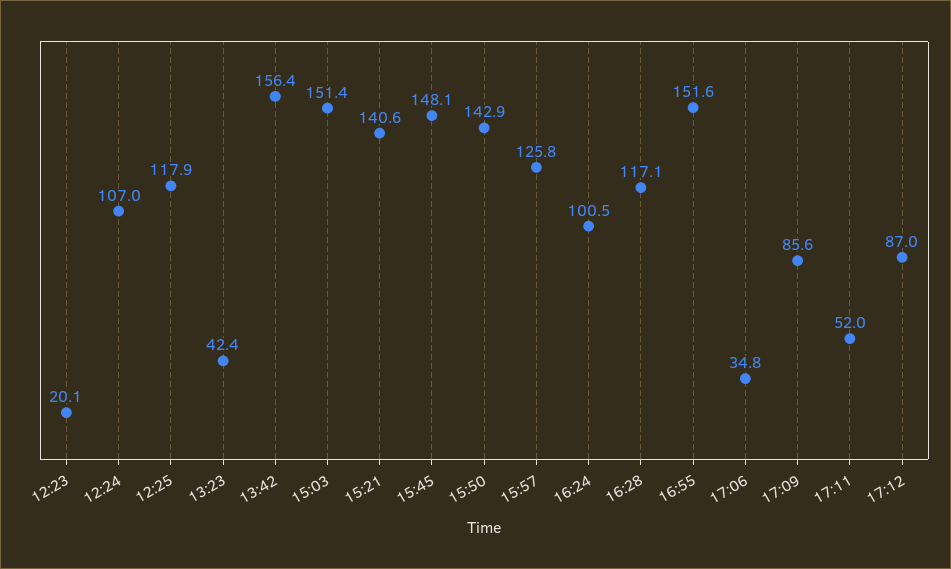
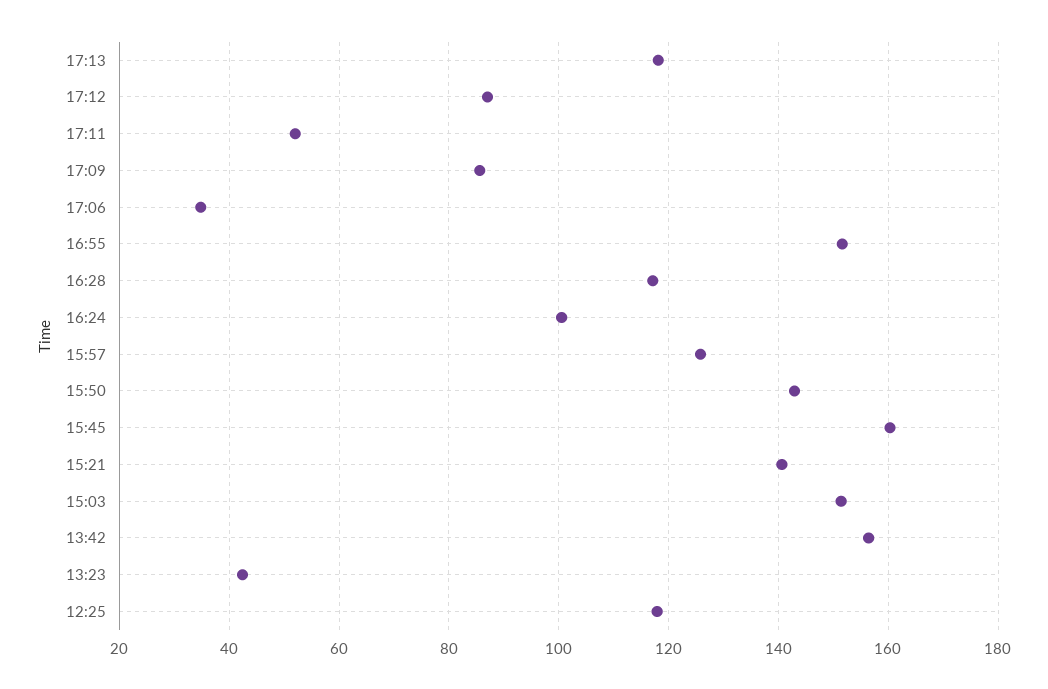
12:23: 20.1 -> none
12:24: 107 -> none
15:45: 148.1 -> 160
17:13: none -> 118

